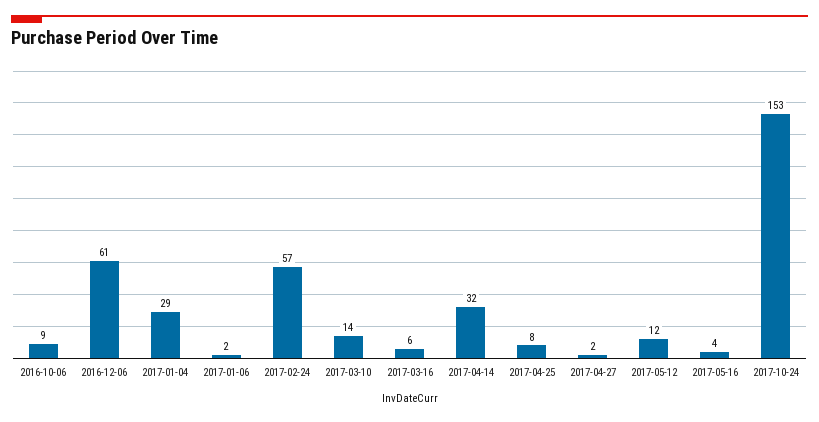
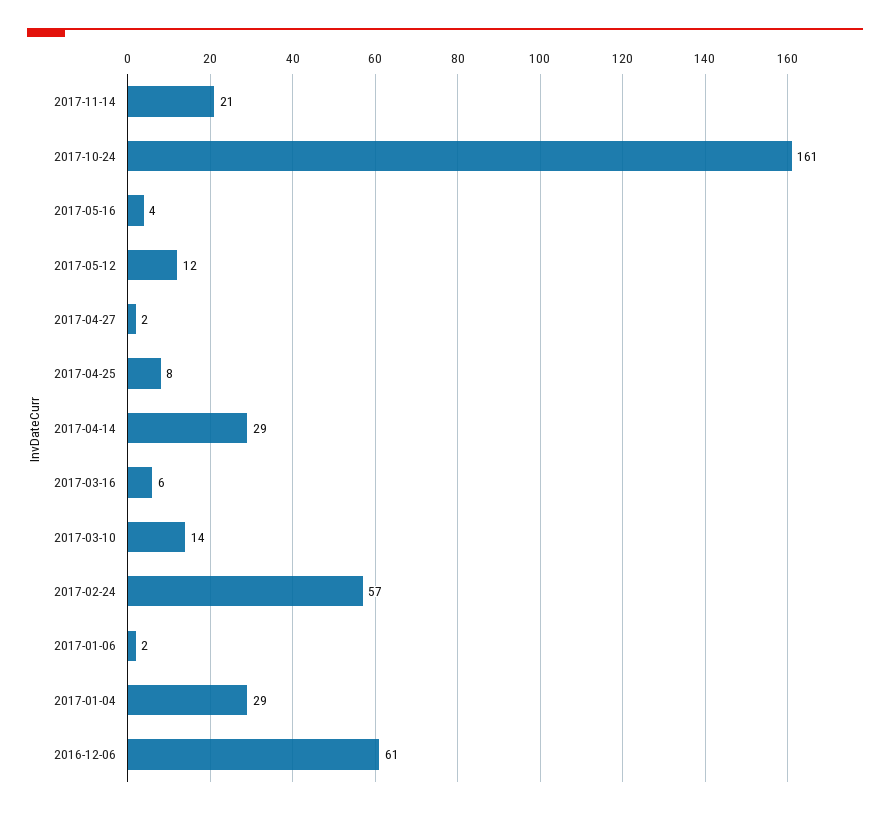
2016-10-06: 9 -> none
2017-04-14: 32 -> 29
2017-10-24: 153 -> 161
2017-11-14: none -> 21

